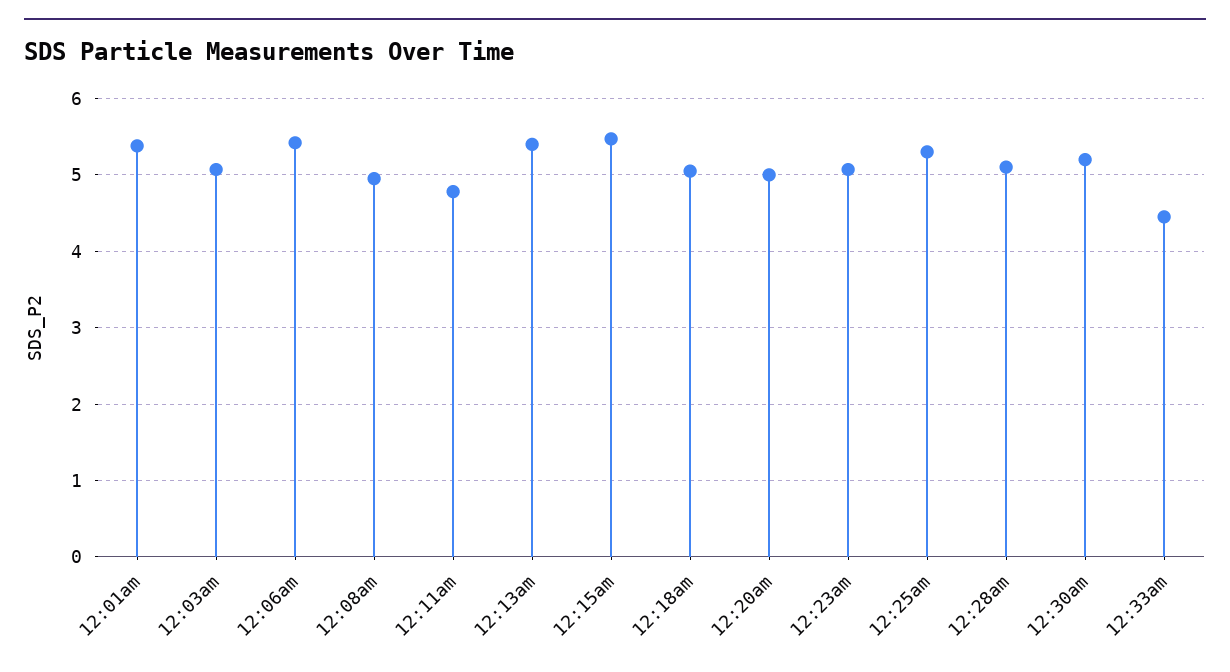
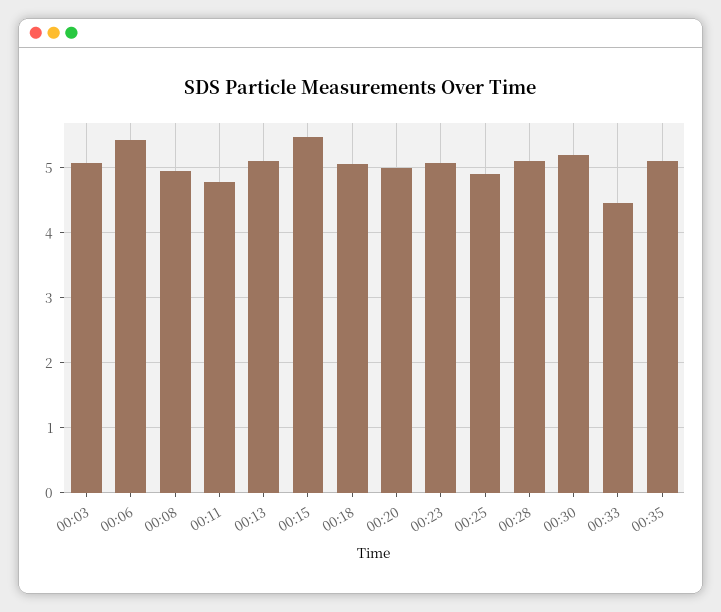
12:01am: 5.4 -> none
12:13am: 5.4 -> 5.1
12:25am: 5.3 -> 4.9
00:35: none -> 5.1

